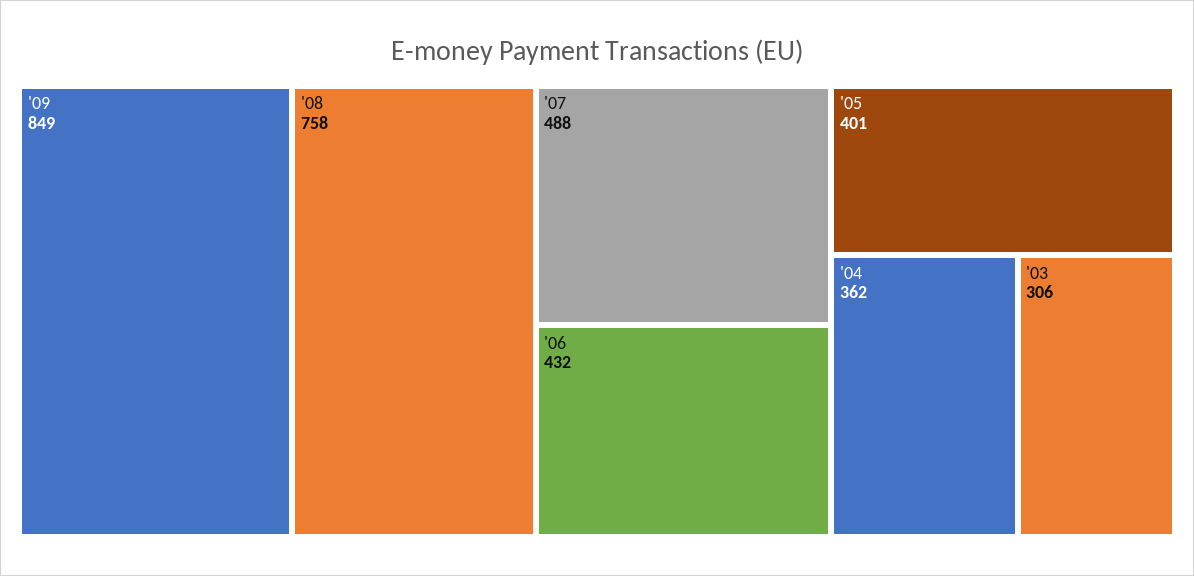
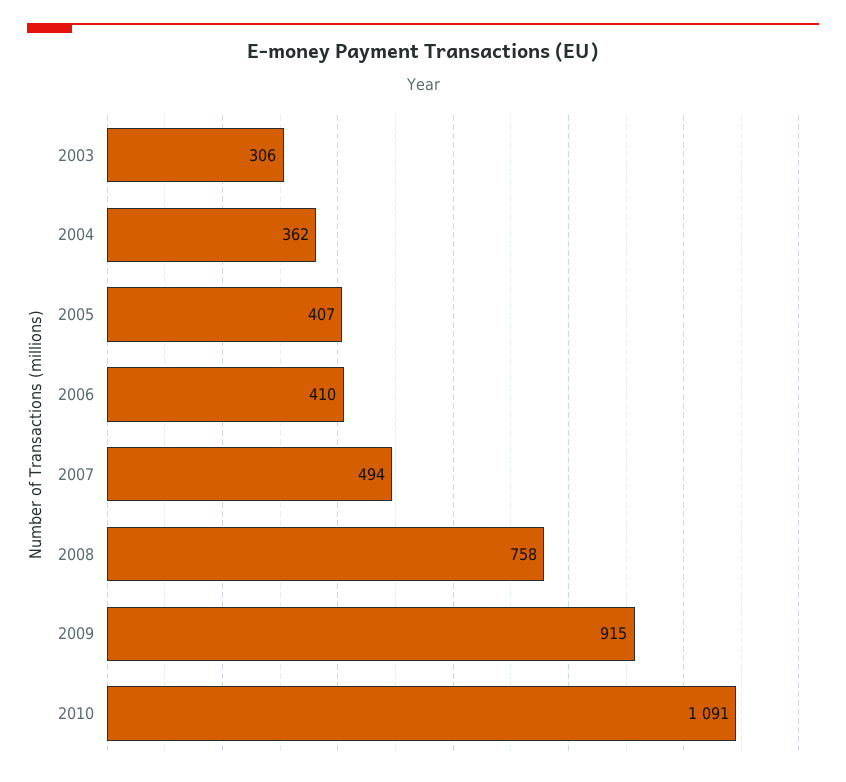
'09: 849 -> 915
'07: 488 -> 494
'06: 432 -> 410
'05: 401 -> 407
2010: none -> 1091

